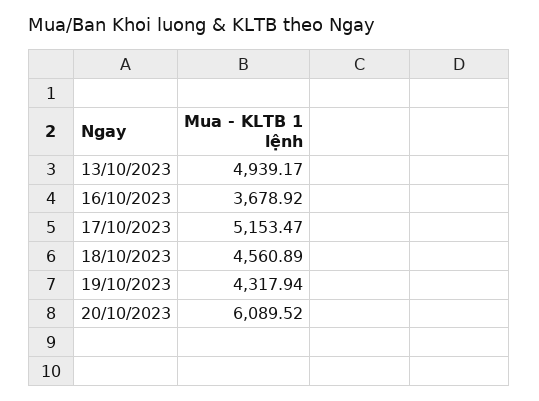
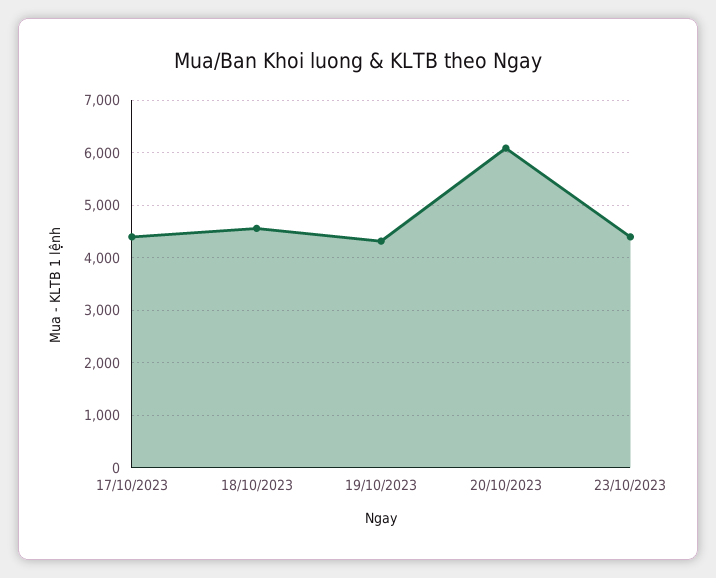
13/10/2023: 4939.17 -> none
16/10/2023: 3678.92 -> none
17/10/2023: 5153.47 -> 4400
23/10/2023: none -> 4400

